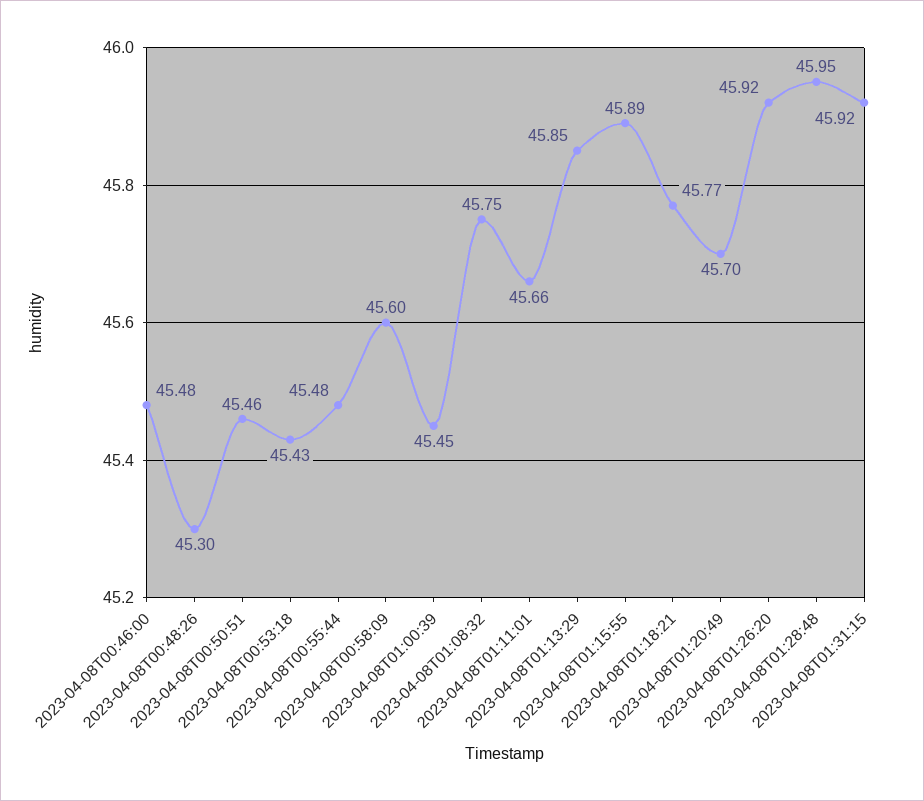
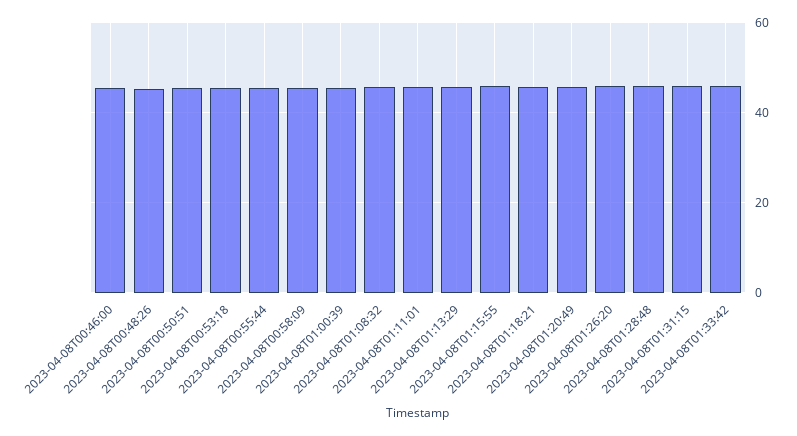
2023-04-08T01:33:42: none -> 46

